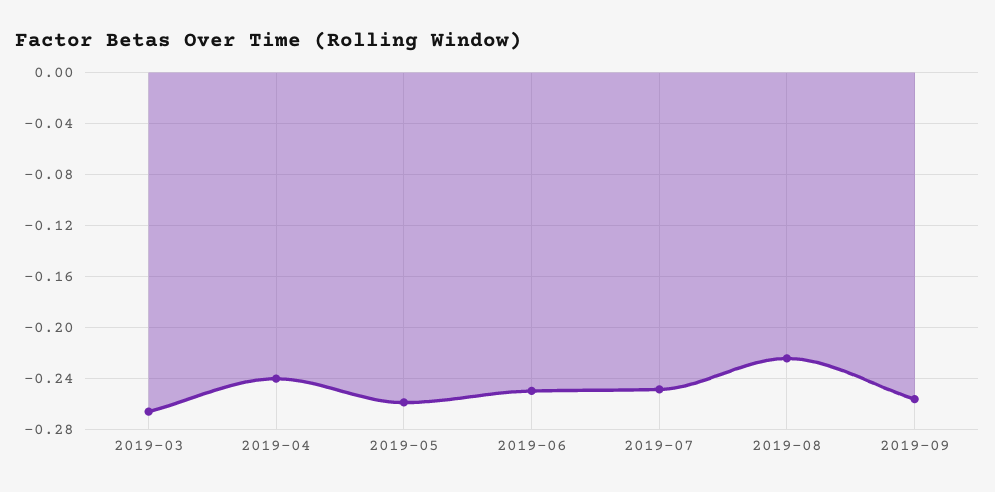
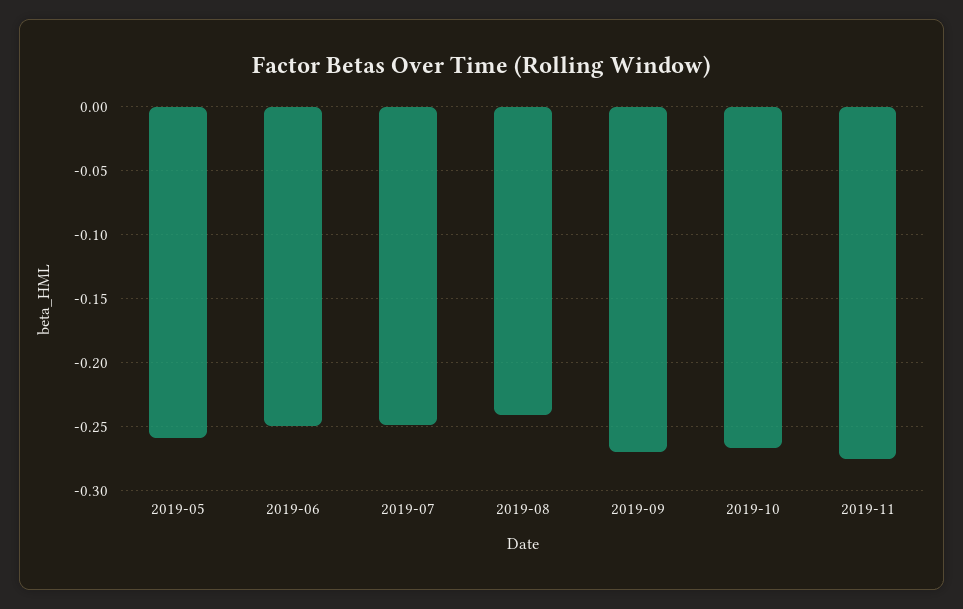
2019-03: -0.265 -> none
2019-04: -0.24 -> none
2019-08: -0.225 -> -0.24
2019-09: -0.255 -> -0.27
2019-10: none -> -0.265
2019-11: none -> -0.275

